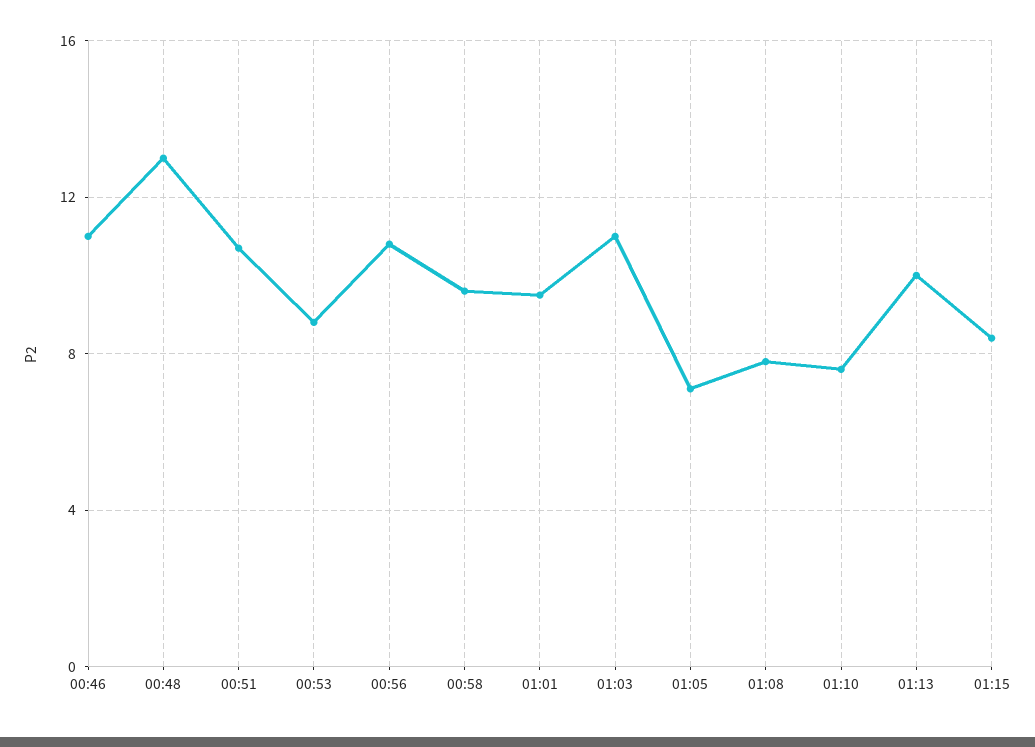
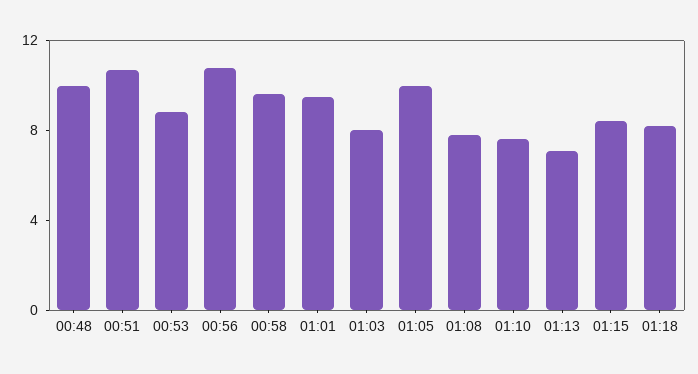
00:46: 11 -> none
00:48: 13 -> 10
01:03: 11 -> 8
01:05: 7 -> 10
01:13: 10 -> 7
01:18: none -> 8

